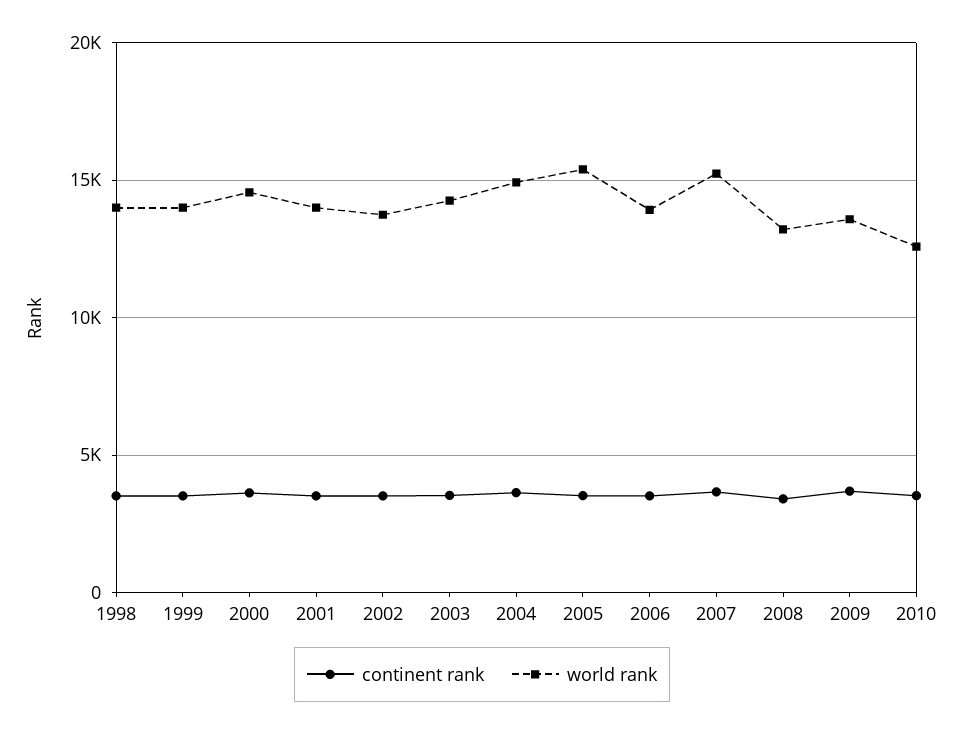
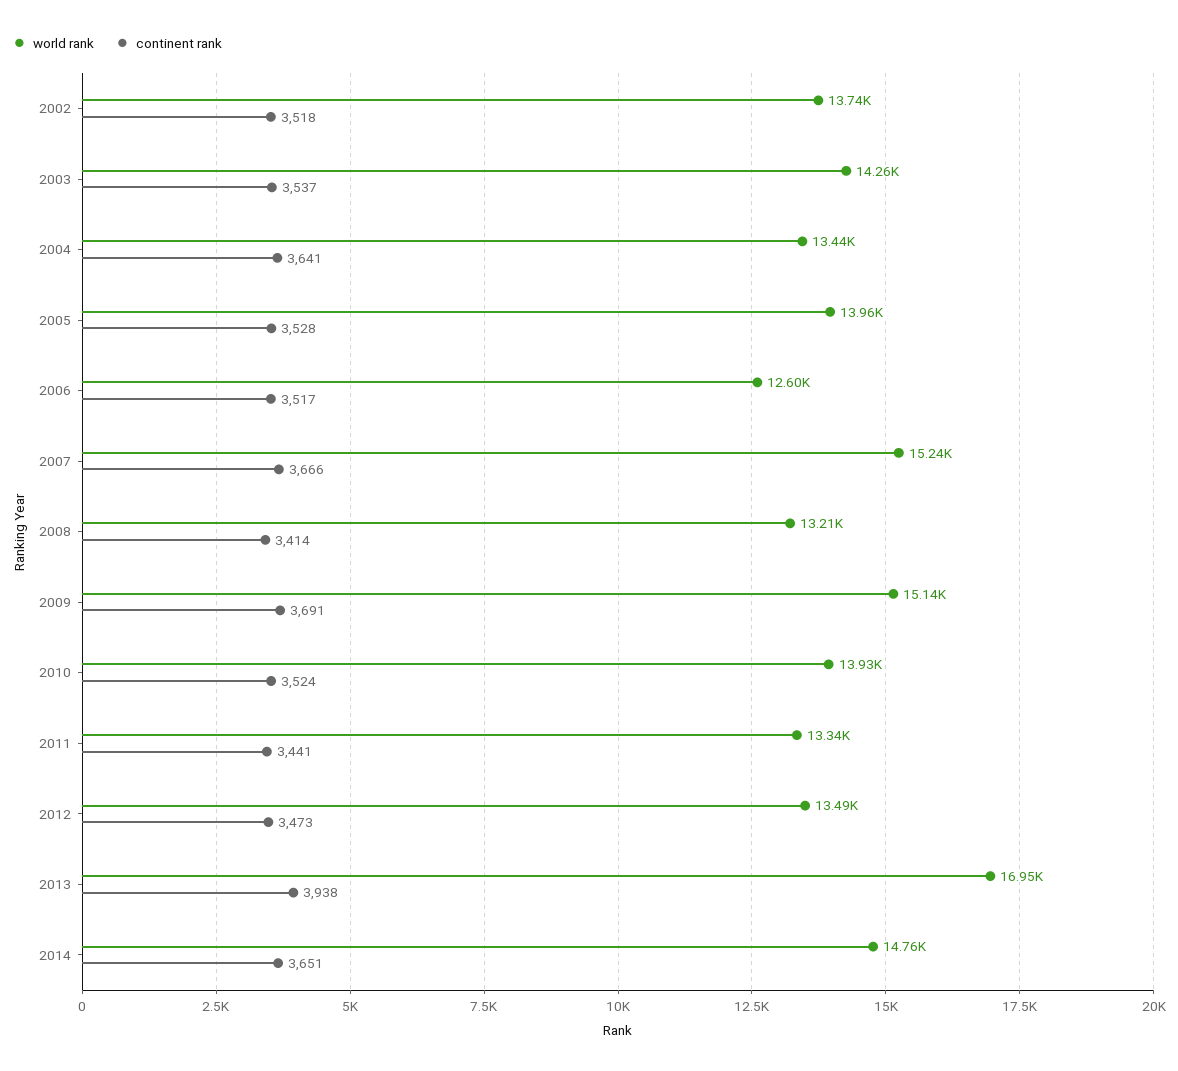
continent rank, 1998: 3500 -> none
world rank, 1998: 14000 -> none
continent rank, 1999: 3500 -> none
world rank, 1999: 14000 -> none
continent rank, 2000: 3500 -> none
world rank, 2000: 14500 -> none
continent rank, 2001: 3500 -> none
world rank, 2001: 14000 -> none
world rank, 2004: 15000 -> 13440
world rank, 2005: 15500 -> 13960
world rank, 2006: 14000 -> 12600
world rank, 2009: 13500 -> 15140
world rank, 2010: 12500 -> 13930
world rank, 2011: none -> 13340
continent rank, 2011: none -> 3441
world rank, 2012: none -> 13490
continent rank, 2012: none -> 3473
world rank, 2013: none -> 16950
continent rank, 2013: none -> 3938
world rank, 2014: none -> 14760
continent rank, 2014: none -> 3651

